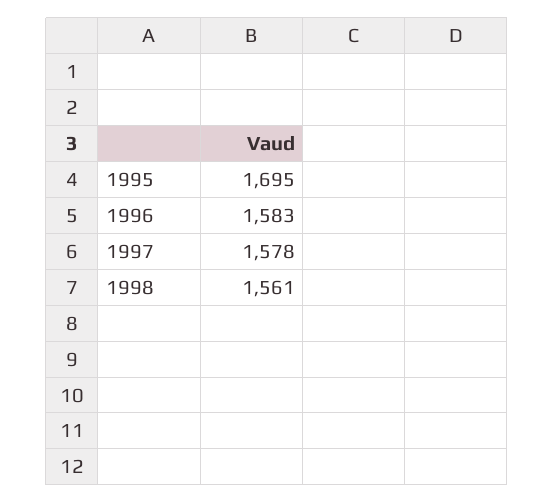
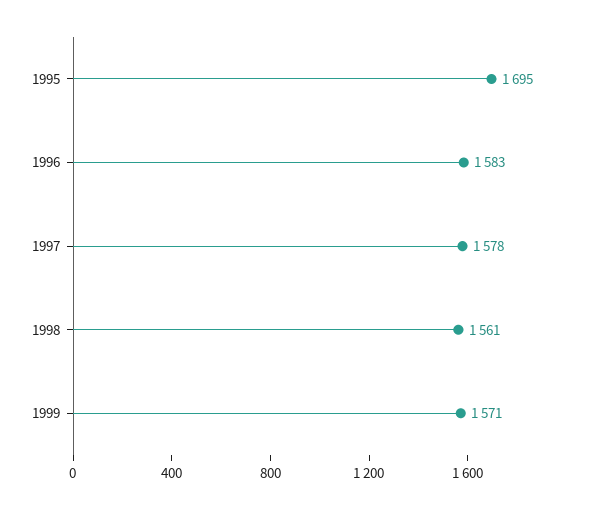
1999: none -> 1571

